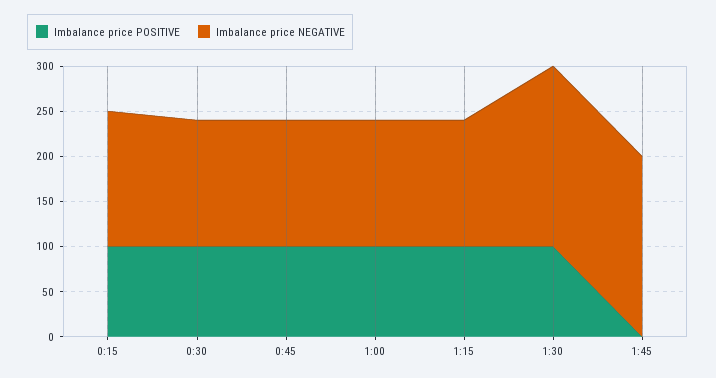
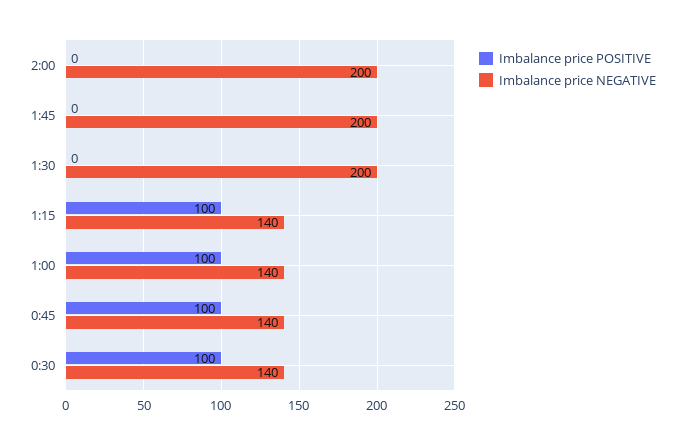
Imbalance price POSITIVE, 0:15: 100 -> none
Imbalance price NEGATIVE, 0:15: 150 -> none
Imbalance price POSITIVE, 1:30: 100 -> 0
Imbalance price POSITIVE, 2:00: none -> 0
Imbalance price NEGATIVE, 2:00: none -> 200

